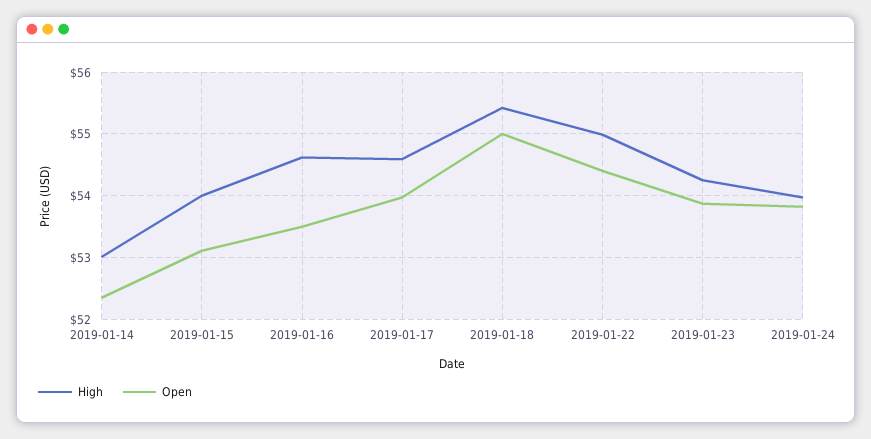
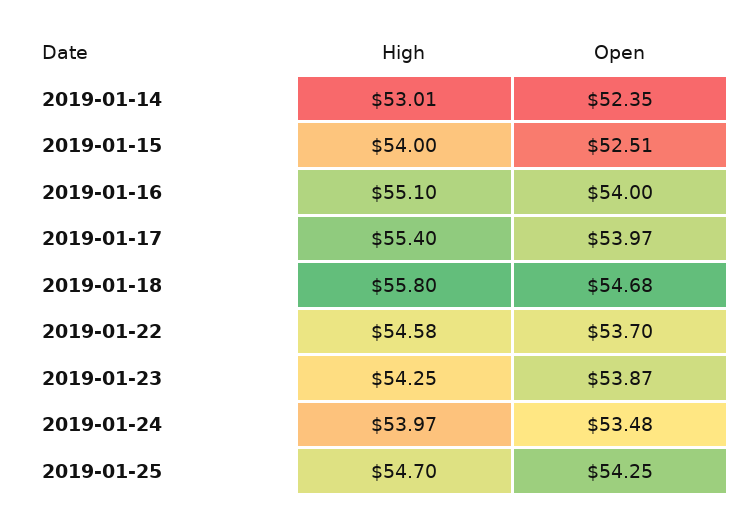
Open, 2019-01-15: 53.1 -> 52.51
High, 2019-01-16: 54.6 -> 55.1
Open, 2019-01-16: 53.5 -> 54
High, 2019-01-17: 54.6 -> 55.4
High, 2019-01-18: 55.4 -> 55.8
Open, 2019-01-18: 55 -> 54.68
High, 2019-01-22: 55 -> 54.58
Open, 2019-01-22: 54.4 -> 53.7
Open, 2019-01-24: 53.8 -> 53.48
High, 2019-01-25: none -> 54.7
Open, 2019-01-25: none -> 54.25

